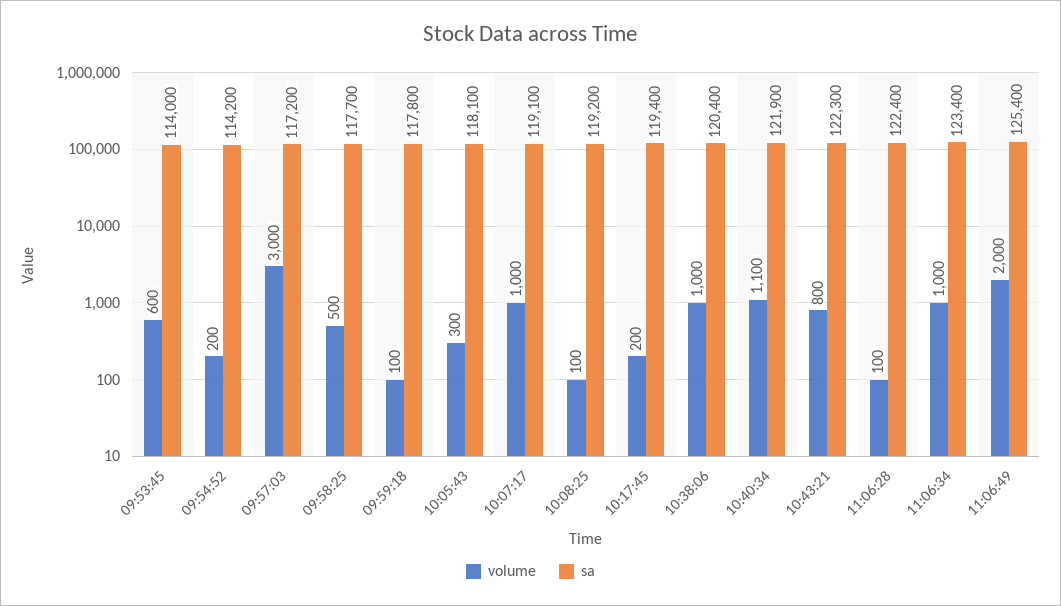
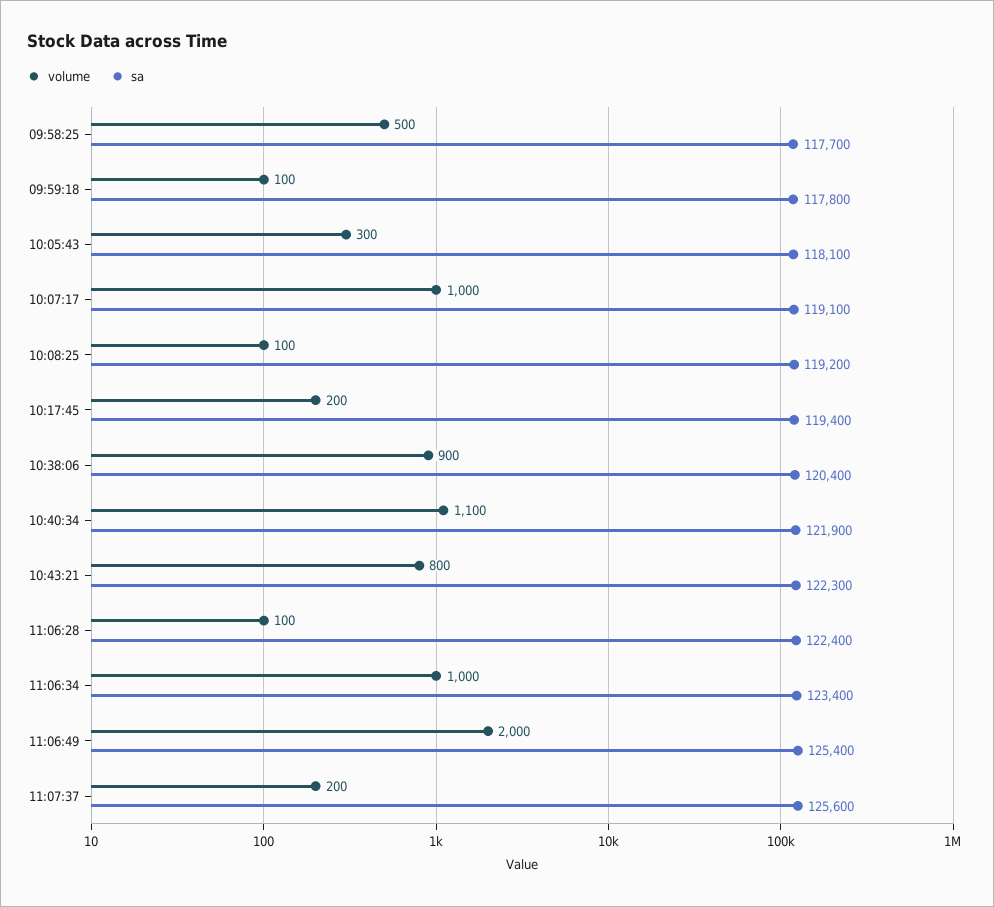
volume, 09:53:45: 600 -> none
sa, 09:53:45: 114000 -> none
volume, 09:54:52: 200 -> none
sa, 09:54:52: 114200 -> none
volume, 09:57:03: 3000 -> none
sa, 09:57:03: 117200 -> none
volume, 10:38:06: 1000 -> 900
volume, 11:07:37: none -> 200
sa, 11:07:37: none -> 125600

